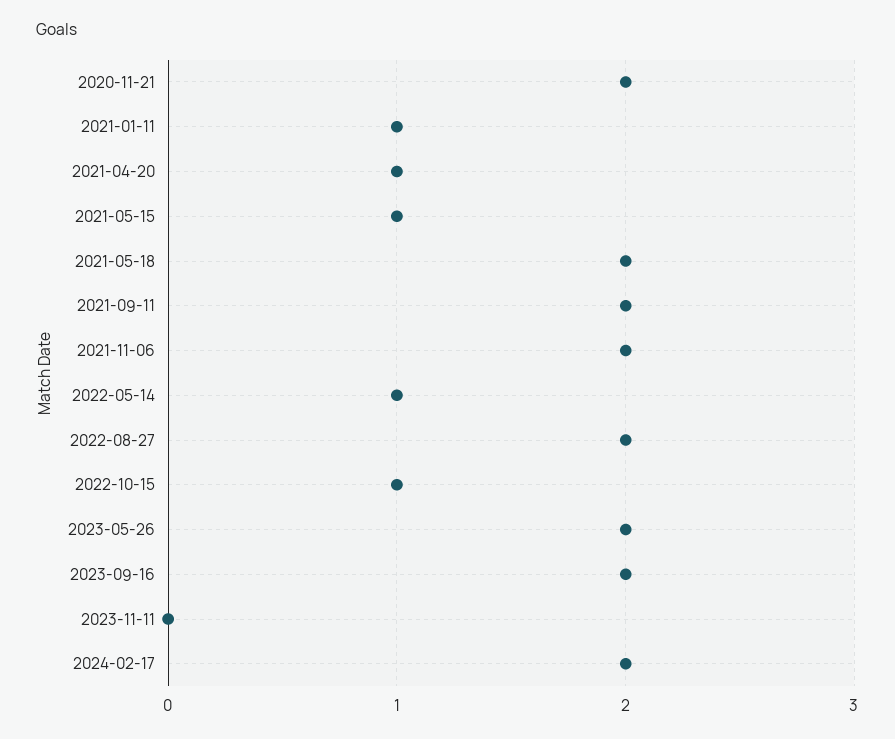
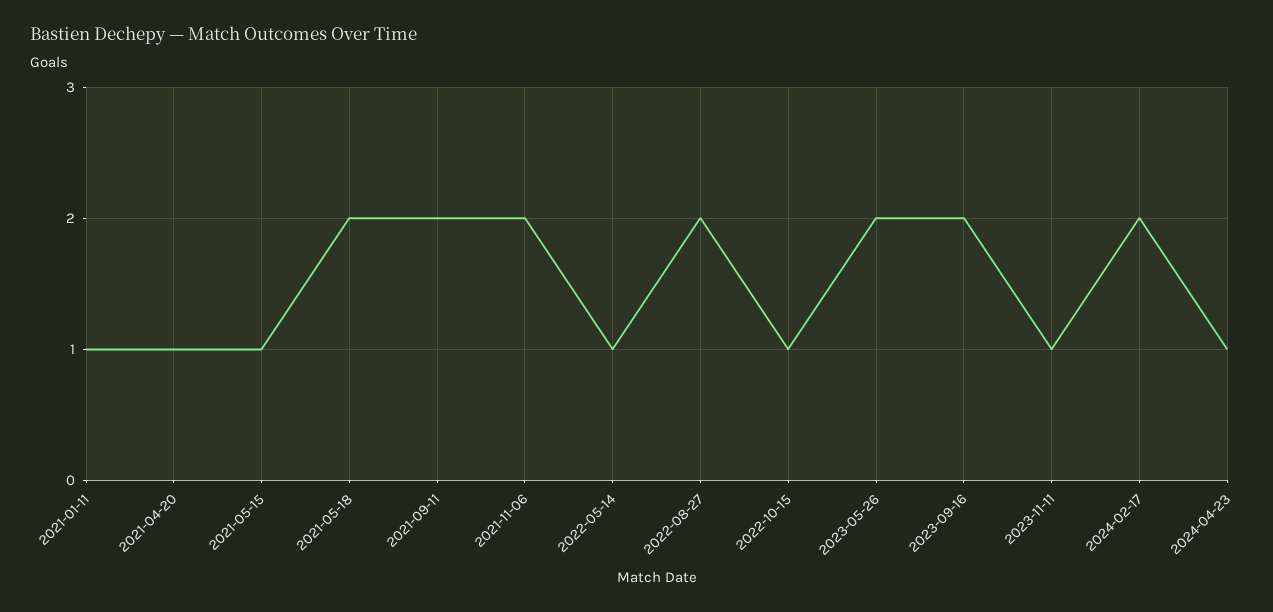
2020-11-21: 2 -> none
2023-11-11: 0 -> 1
2024-04-23: none -> 1

